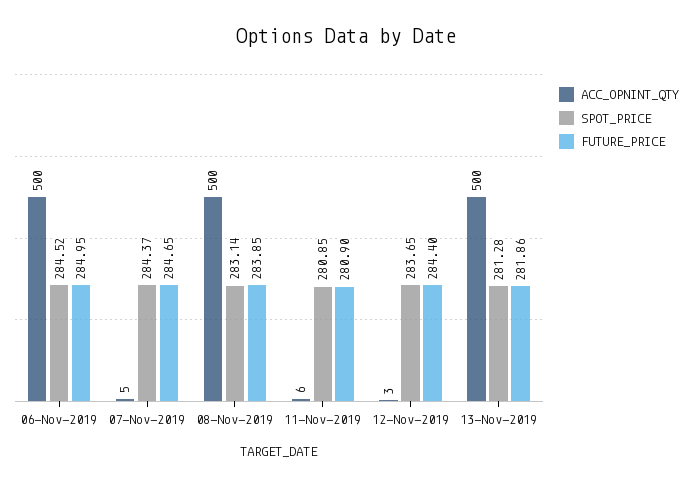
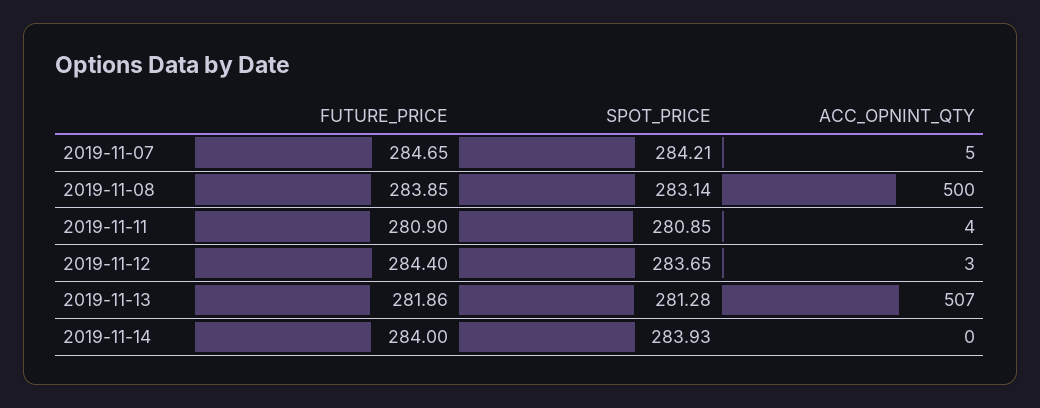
ACC_OPNINT_QTY, 06-Nov-2019: 500 -> none
SPOT_PRICE, 06-Nov-2019: 284.52 -> none
FUTURE_PRICE, 06-Nov-2019: 284.95 -> none
SPOT_PRICE, 07-Nov-2019: 284.37 -> 284.21
ACC_OPNINT_QTY, 11-Nov-2019: 6 -> 4
ACC_OPNINT_QTY, 13-Nov-2019: 500 -> 507
FUTURE_PRICE, 2019-11-14: none -> 284
SPOT_PRICE, 2019-11-14: none -> 283.93
ACC_OPNINT_QTY, 2019-11-14: none -> 0

